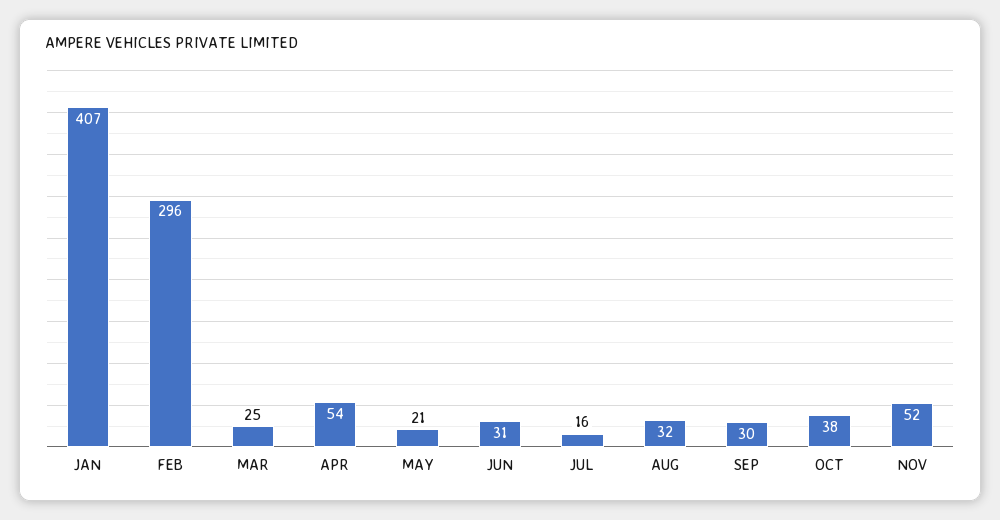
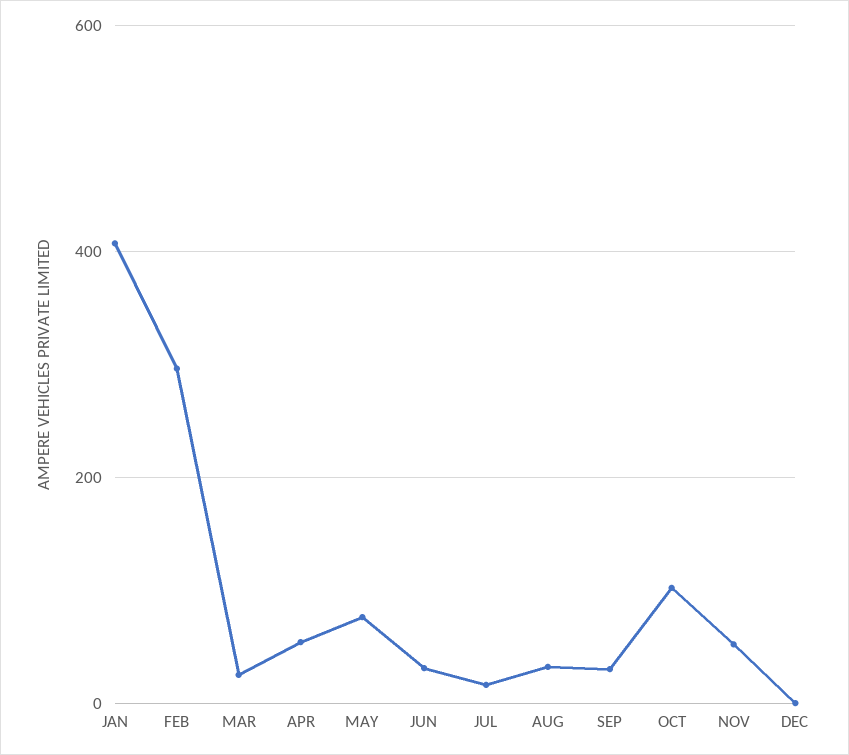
MAY: 21 -> 80
OCT: 38 -> 100
DEC: none -> 0

